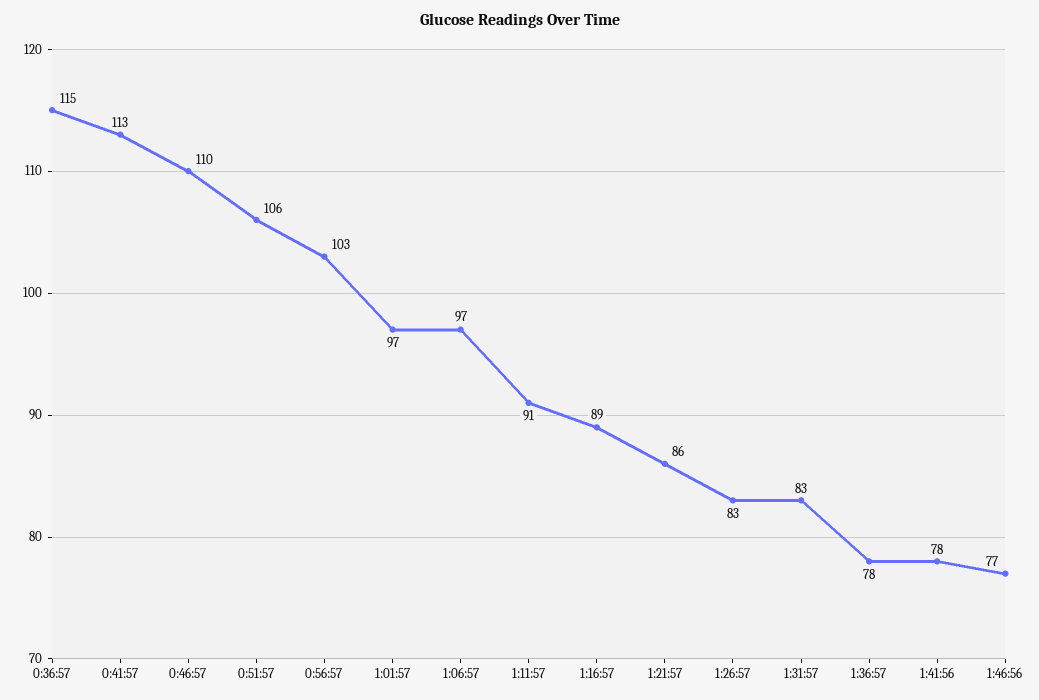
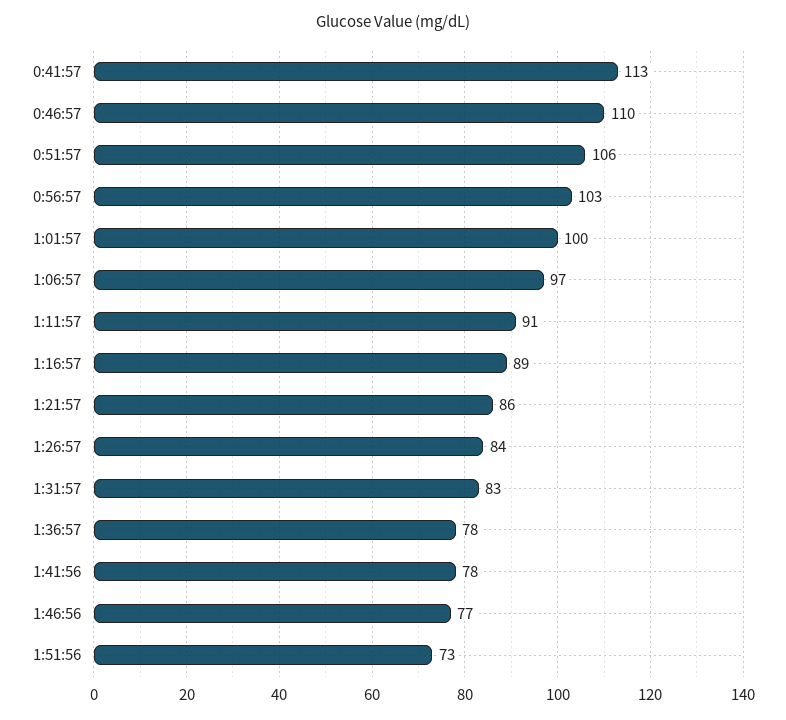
0:36:57: 115 -> none
1:01:57: 97 -> 100
1:26:57: 83 -> 84
1:51:56: none -> 73

